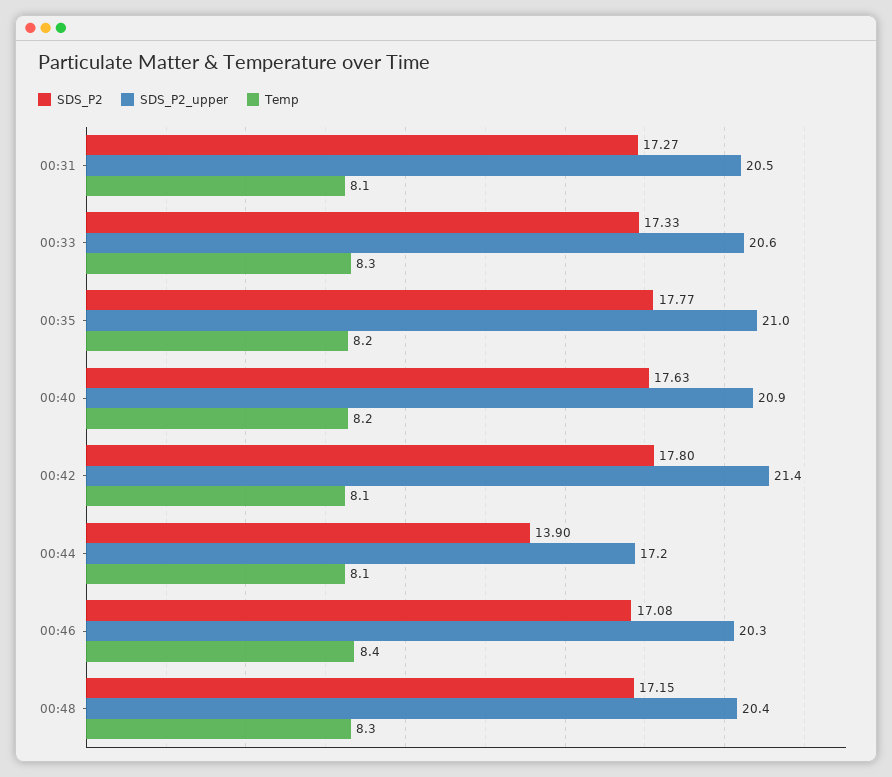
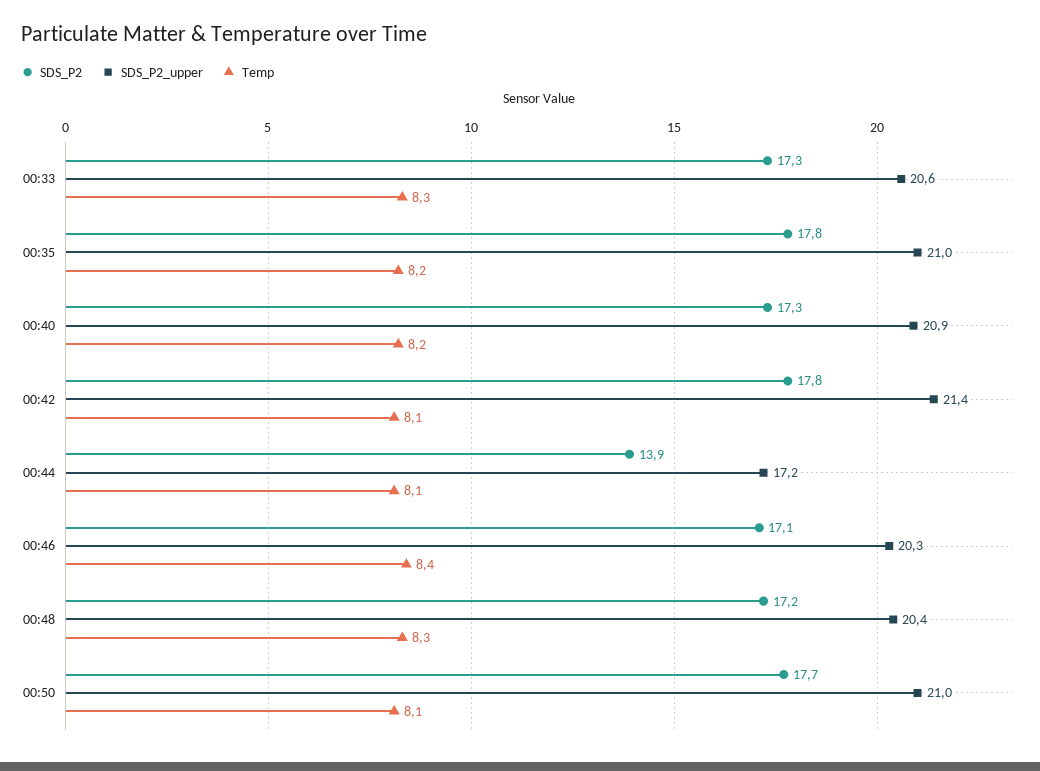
SDS_P2, 00:31: 17.27 -> none
SDS_P2_upper, 00:31: 20.5 -> none
Temp, 00:31: 8.1 -> none
SDS_P2, 00:40: 17.63 -> 17.3
SDS_P2, 00:50: none -> 17.7
SDS_P2_upper, 00:50: none -> 21
Temp, 00:50: none -> 8.1

